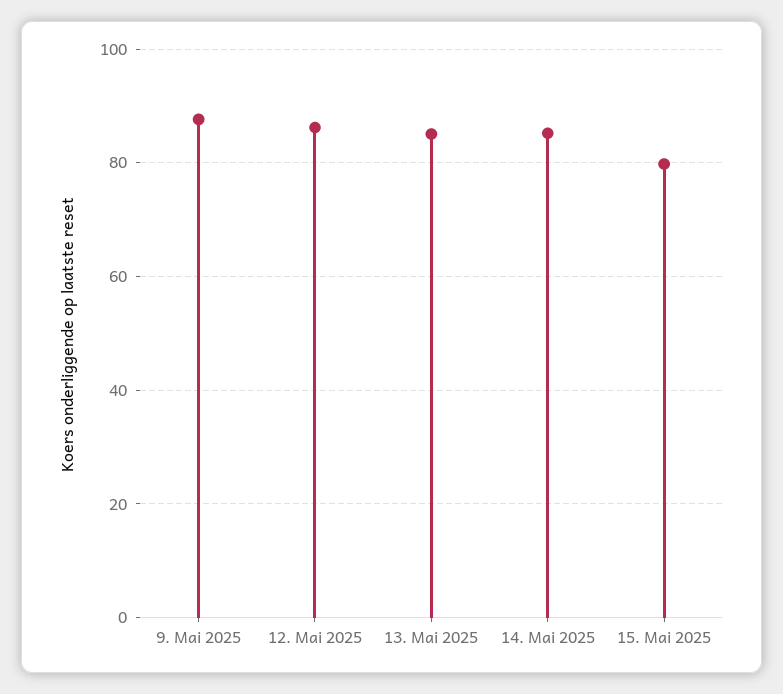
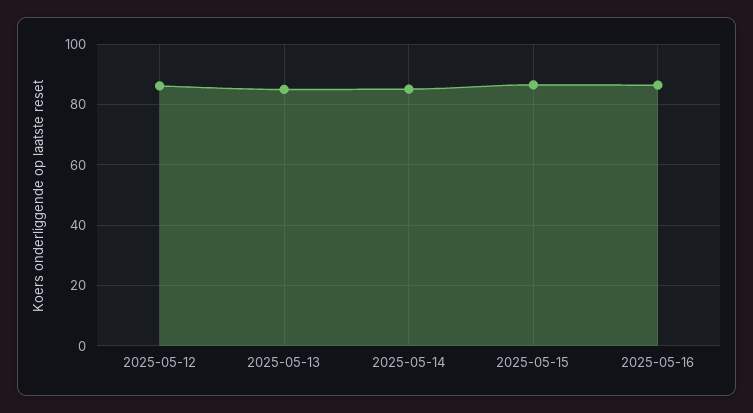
9. Mai 2025: 88 -> none
15. Mai 2025: 80 -> 86
2025-05-16: none -> 86

